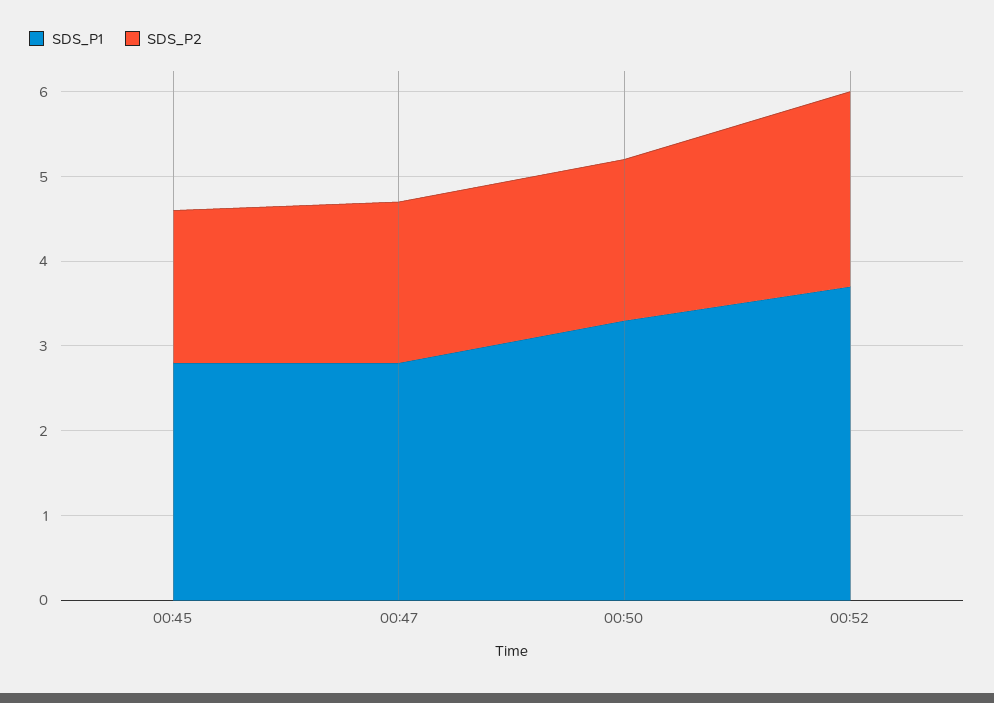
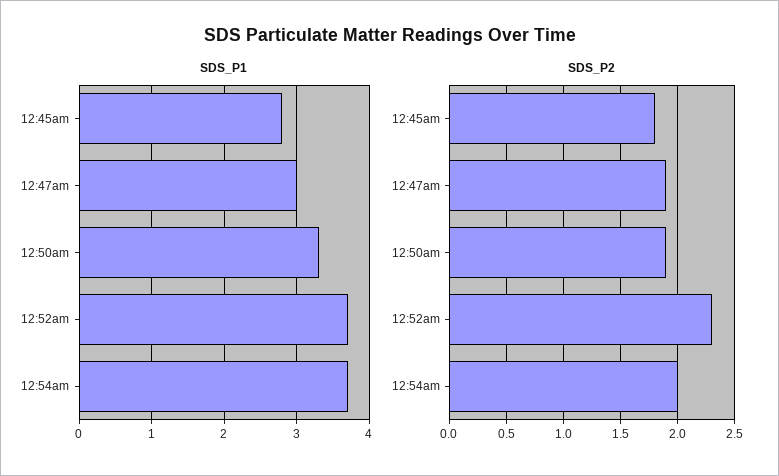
SDS_P1, 00:47: 2.8 -> 3
SDS_P1, 12:54am: none -> 3.7
SDS_P2, 12:54am: none -> 2

